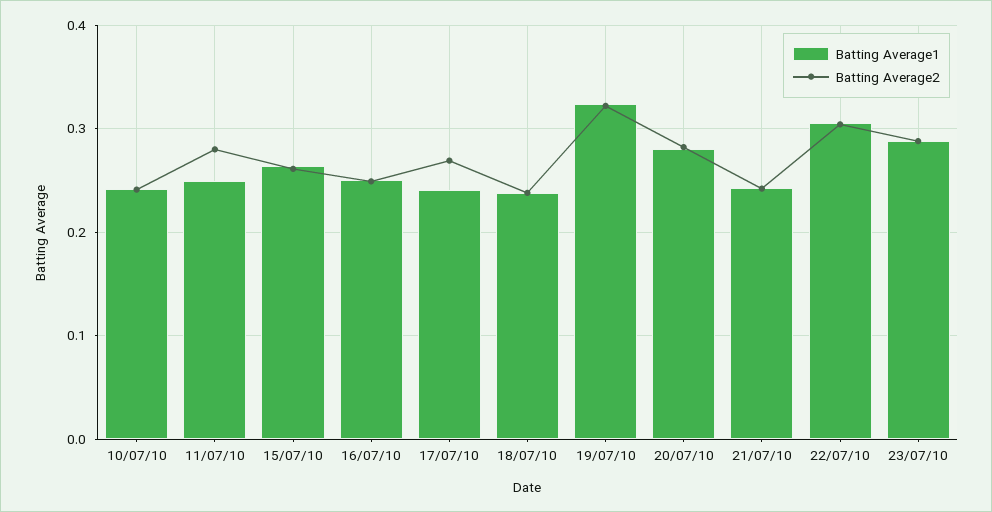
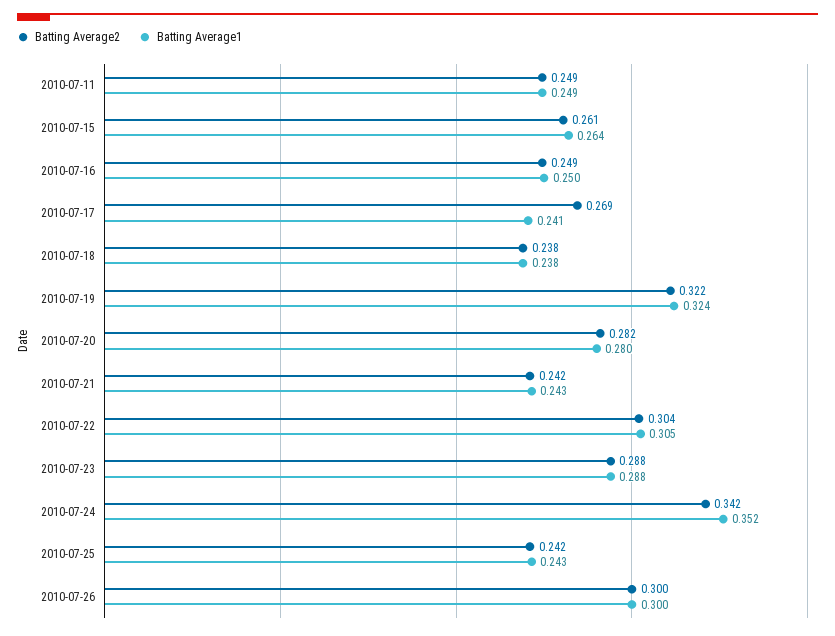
Batting Average1, 10/07/10: 0.24 -> none
Batting Average2, 10/07/10: 0.24 -> none
Batting Average2, 11/07/10: 0.28 -> 0.249
Batting Average2, 2010-07-24: none -> 0.342
Batting Average1, 2010-07-24: none -> 0.352
Batting Average2, 2010-07-25: none -> 0.242
Batting Average1, 2010-07-25: none -> 0.243
Batting Average2, 2010-07-26: none -> 0.3
Batting Average1, 2010-07-26: none -> 0.3

